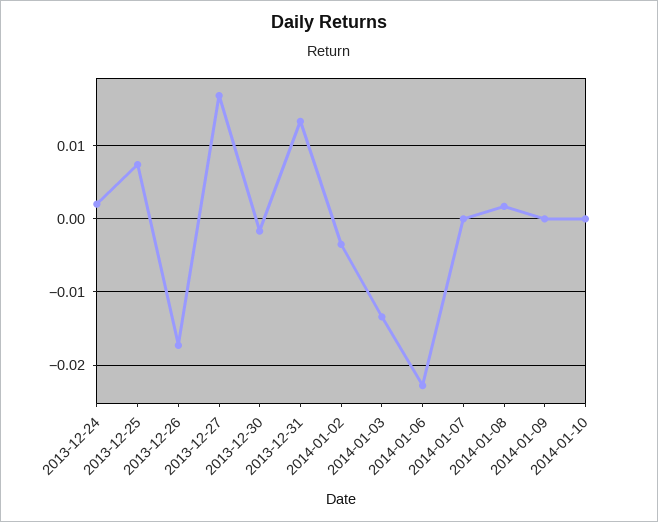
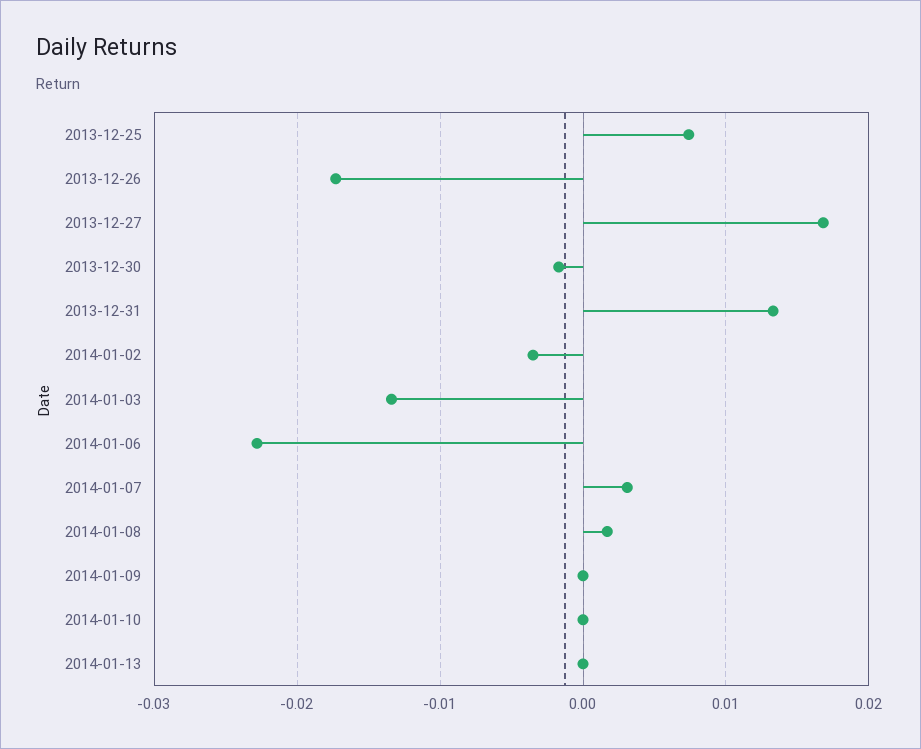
2013-12-24: 0.002 -> none
2014-01-07: 0 -> 0.003
2014-01-13: none -> 0

